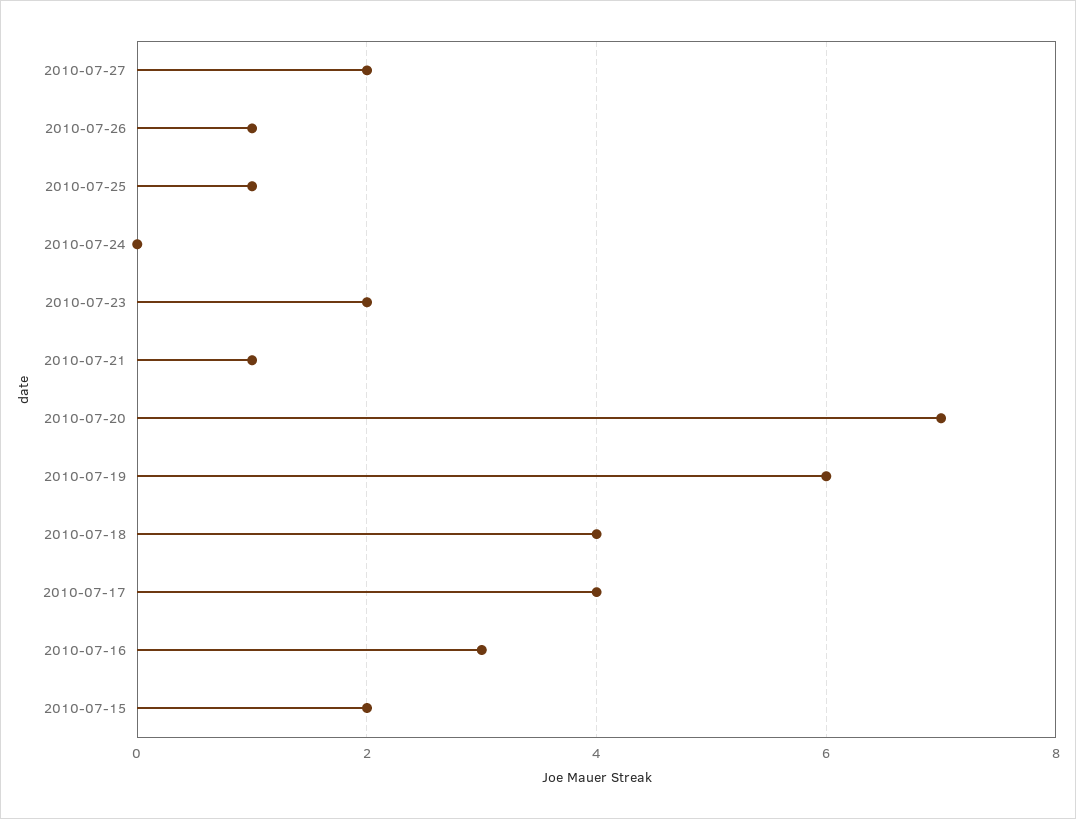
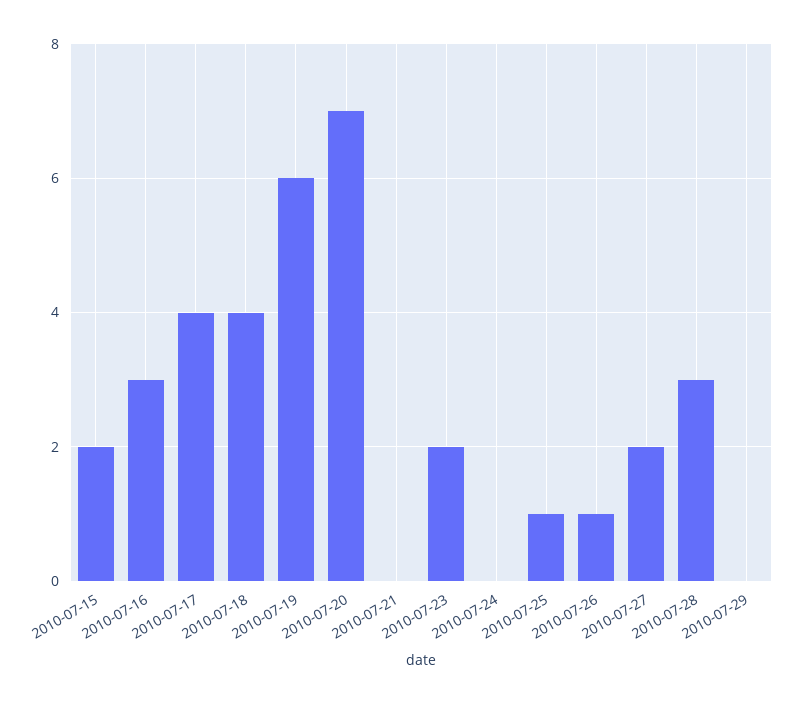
2010-07-21: 1 -> 0
2010-07-28: none -> 3
2010-07-29: none -> 0

